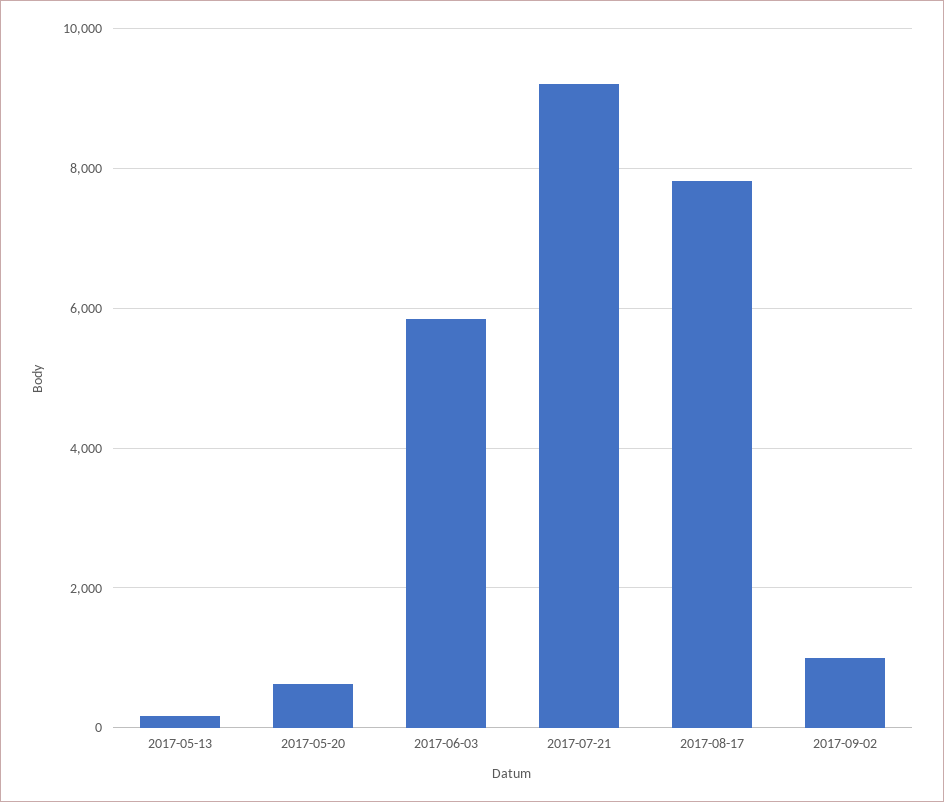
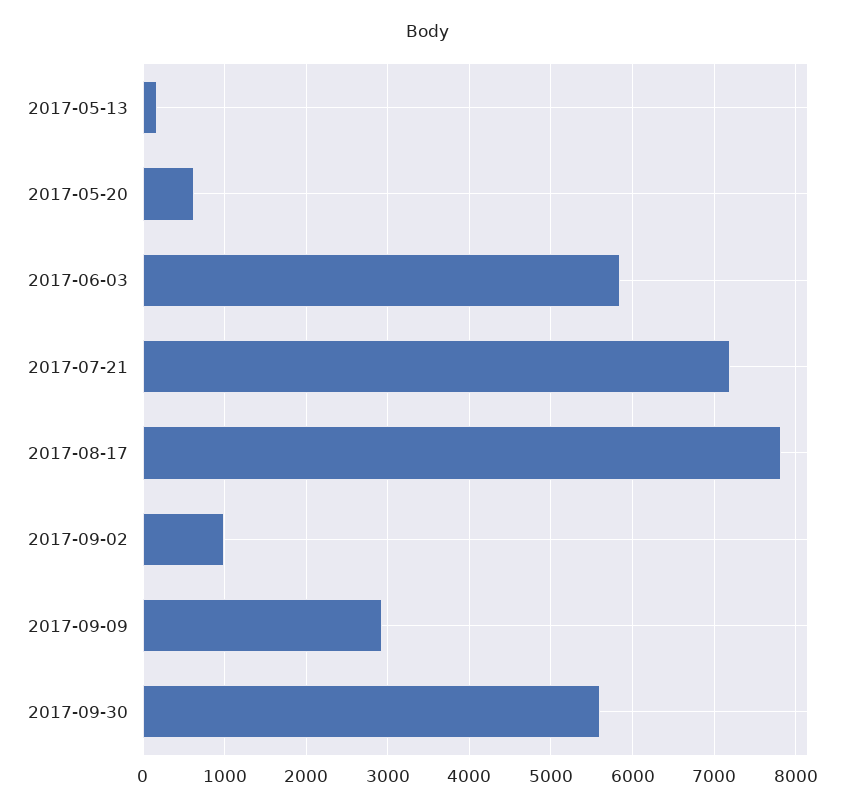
2017-07-21: 9200 -> 7200
2017-09-09: none -> 2900
2017-09-30: none -> 5600

